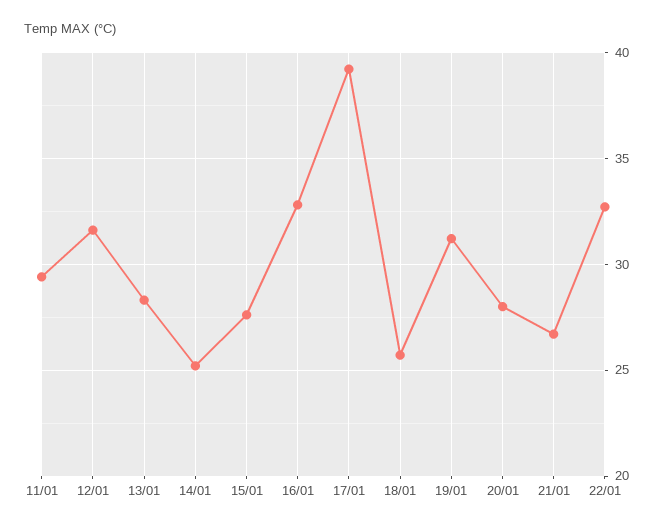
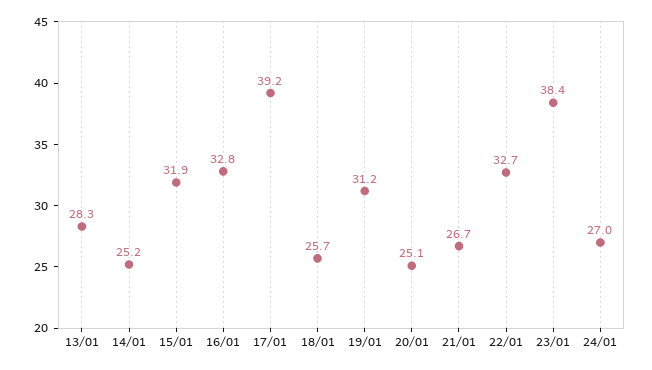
11/01: 29.5 -> none
12/01: 31.5 -> none
15/01: 27.5 -> 31.9
20/01: 28 -> 25.1
23/01: none -> 38.4
24/01: none -> 27

